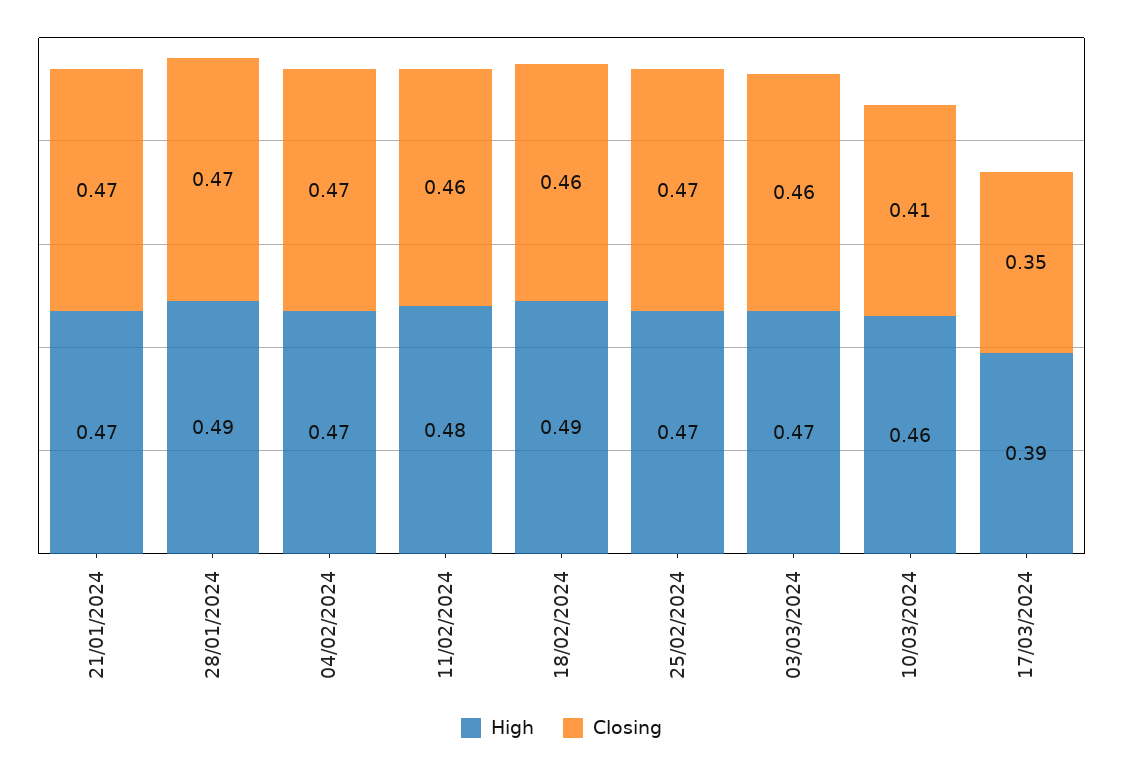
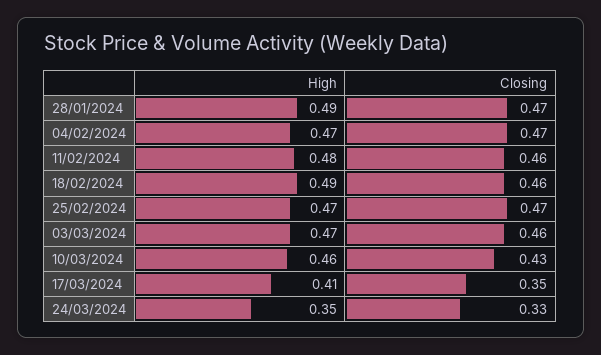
High, 21/01/2024: 0.47 -> none
Closing, 21/01/2024: 0.47 -> none
Closing, 10/03/2024: 0.41 -> 0.43
High, 17/03/2024: 0.39 -> 0.41
High, 24/03/2024: none -> 0.35
Closing, 24/03/2024: none -> 0.33

